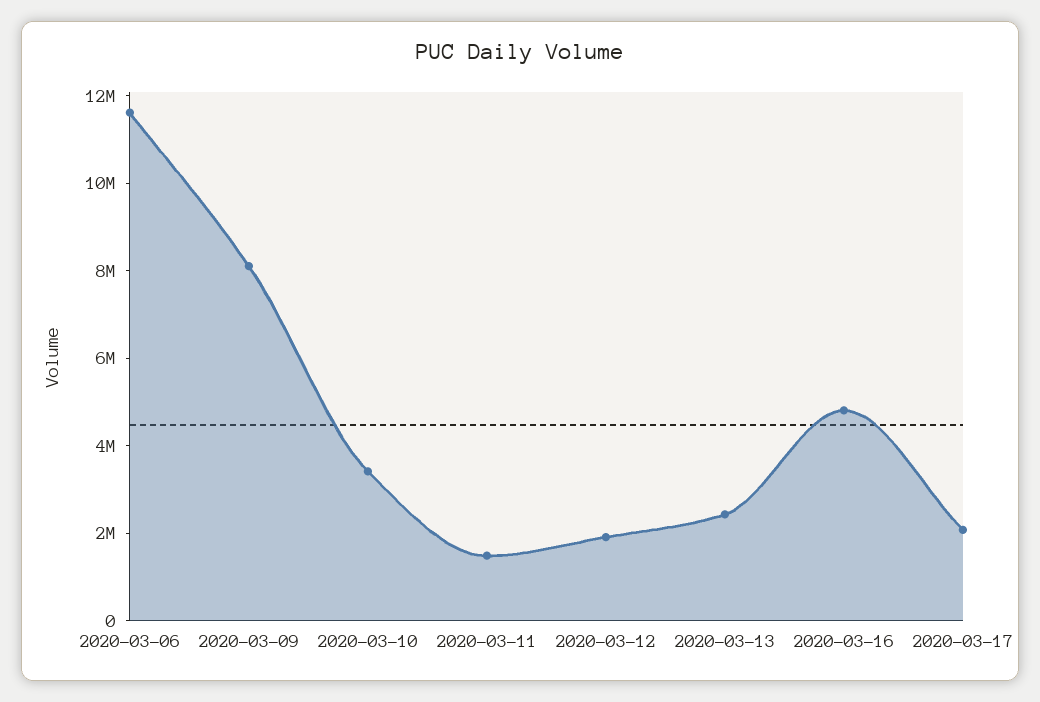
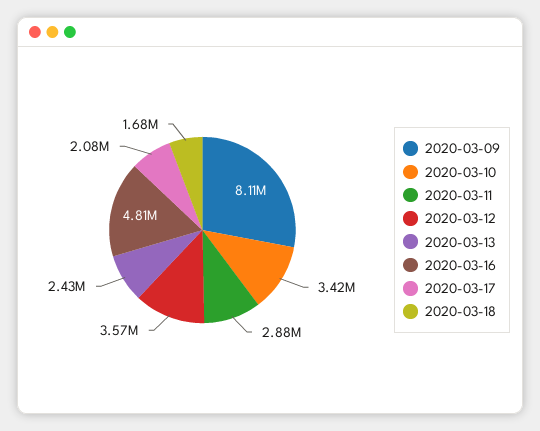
2020-03-06: 11500000 -> none
2020-03-11: 1500000 -> 2880000
2020-03-12: 2000000 -> 3570000
2020-03-18: none -> 1680000

